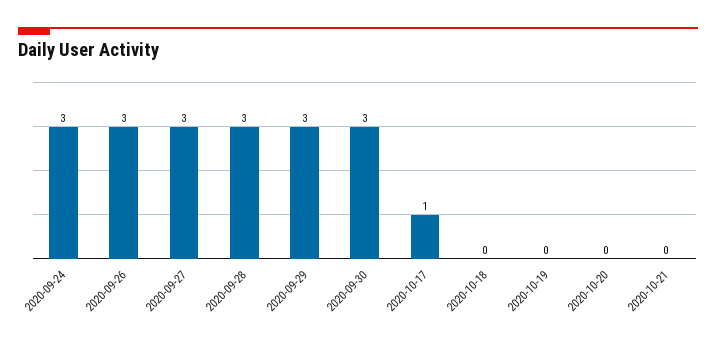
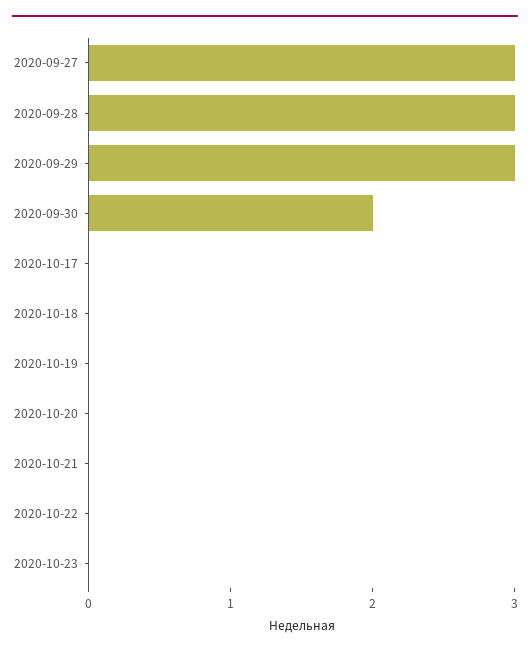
2020-09-24: 3 -> none
2020-09-26: 3 -> none
2020-09-30: 3 -> 2
2020-10-17: 1 -> 0
2020-10-22: none -> 0
2020-10-23: none -> 0

